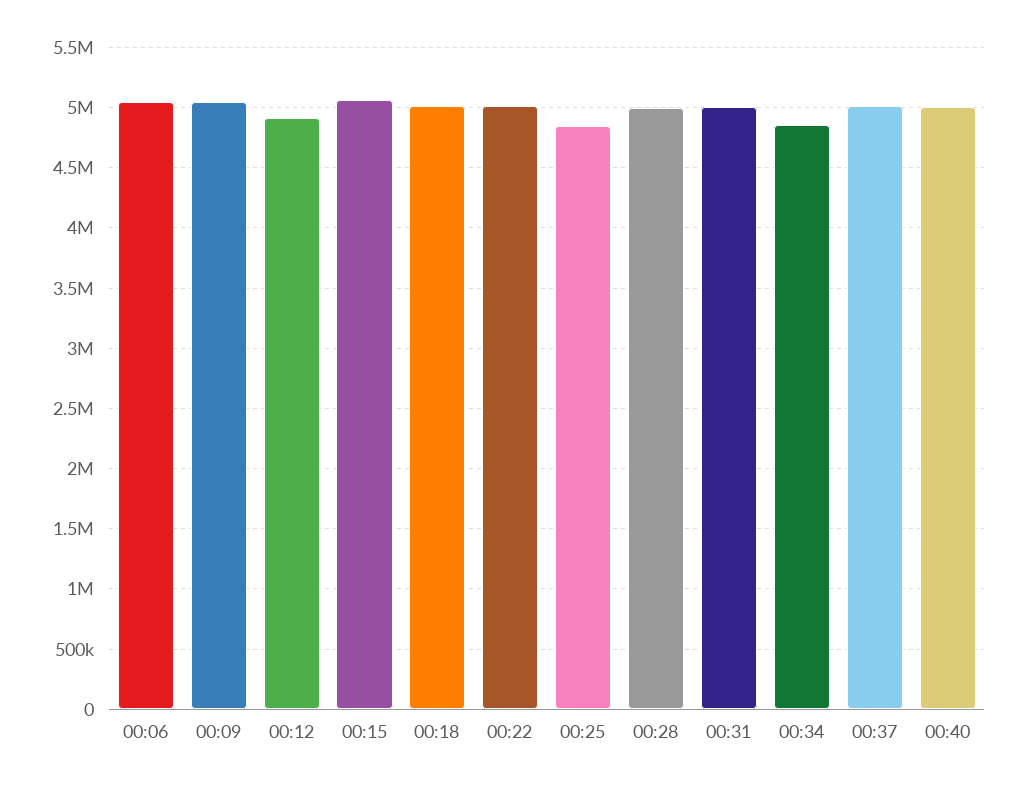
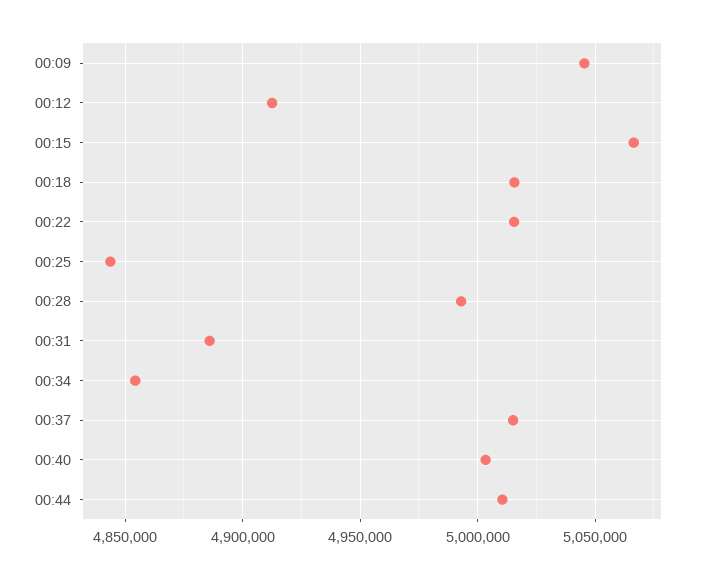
00:06: 5050000 -> none
00:31: 5000000 -> 4885000
00:44: none -> 5010000

